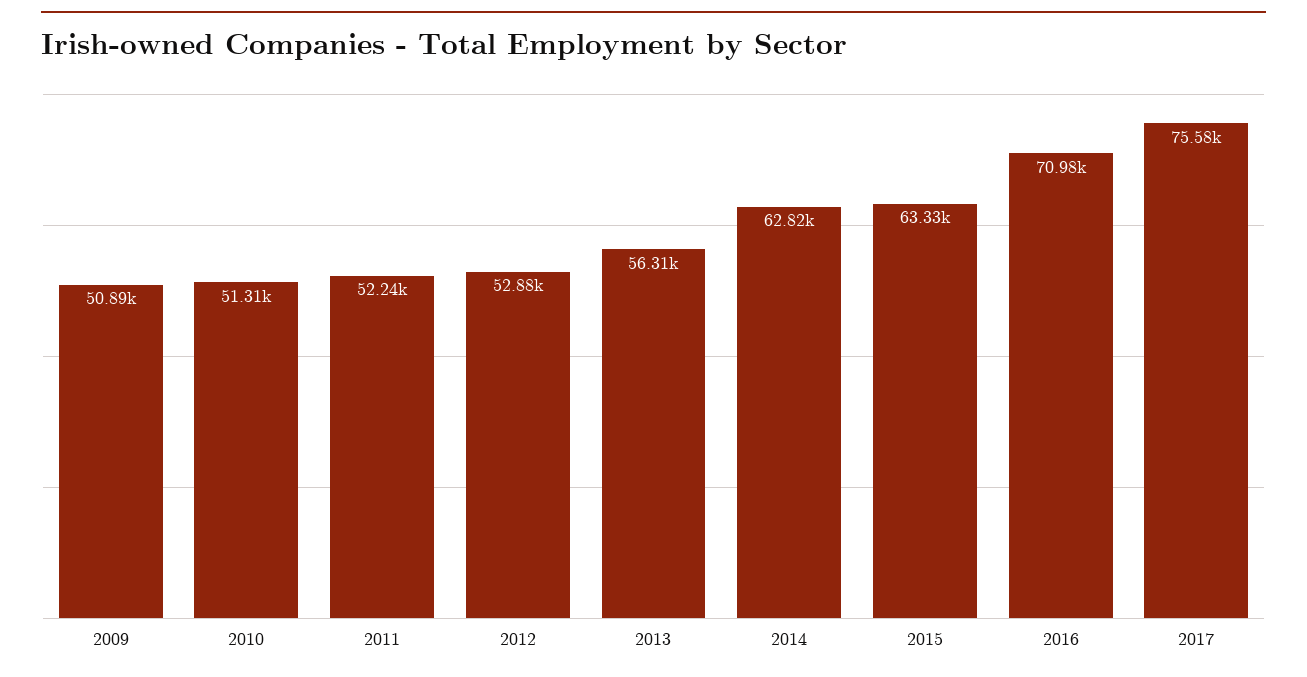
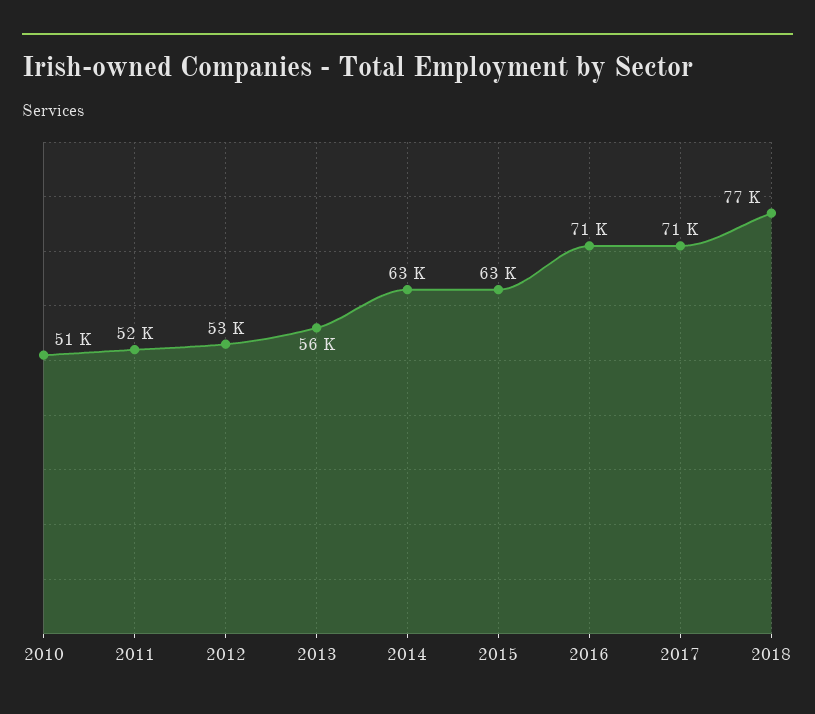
2009: 50890 -> none
2017: 75580 -> 71000
2018: none -> 77000

